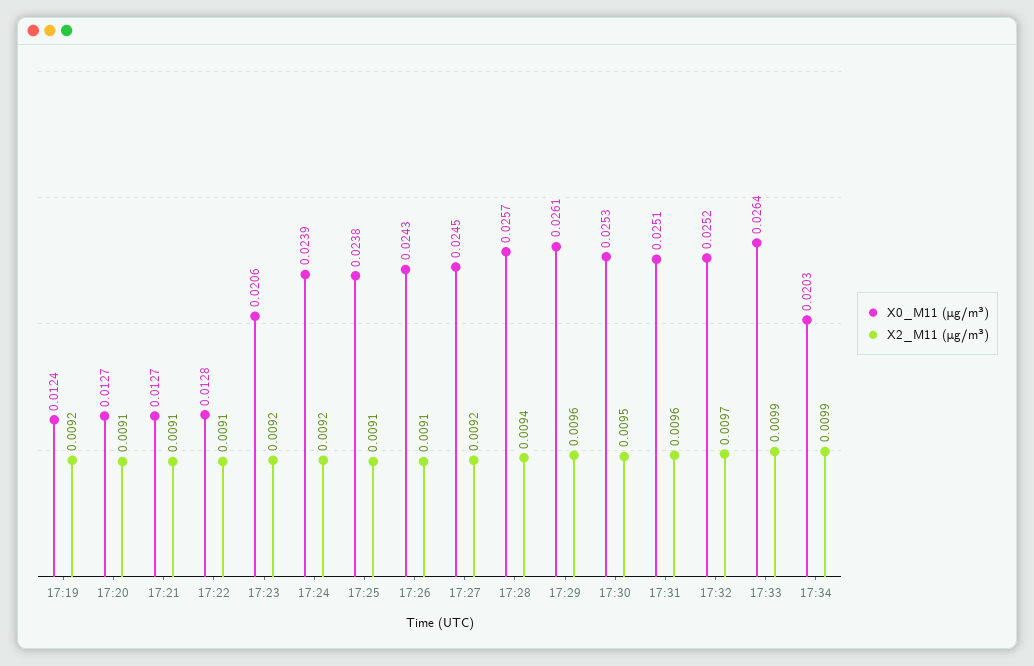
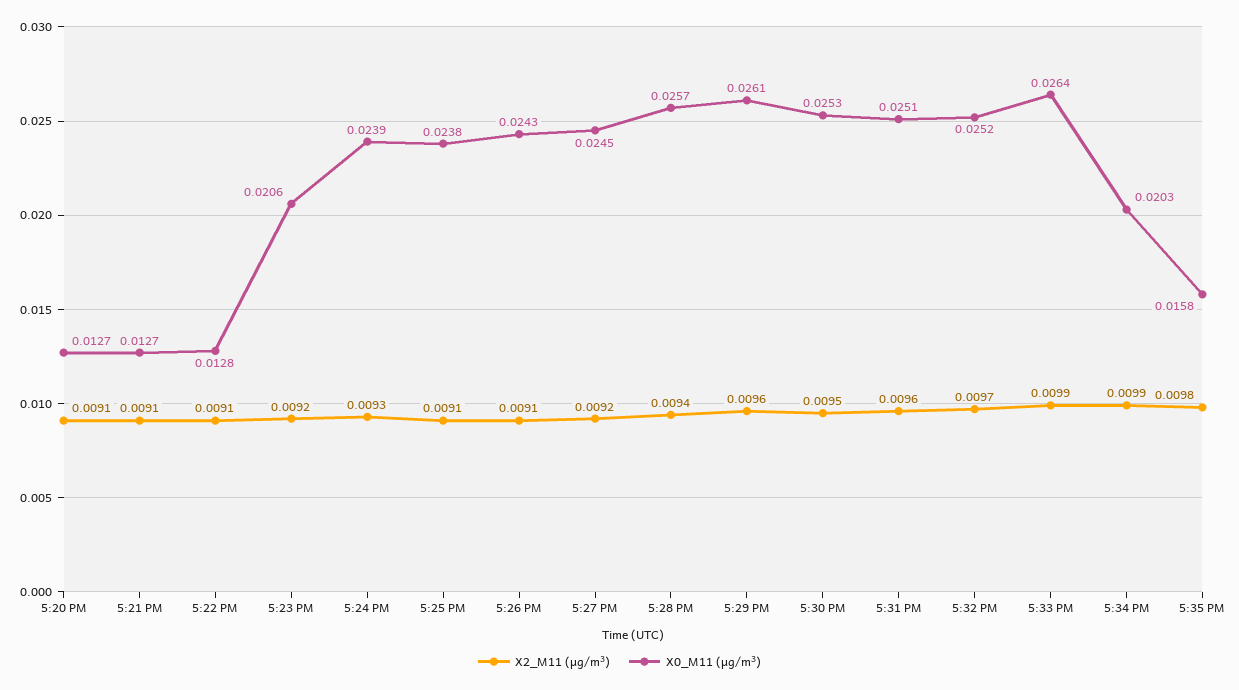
X0_M11 (μg/m³), 17:19: 0.0124 -> none
X2_M11 (μg/m³), 17:19: 0.0092 -> none
X2_M11 (μg/m³), 17:24: 0.0092 -> 0.0093
X2_M11 (μg/m³), 5:35 PM: none -> 0.0098
X0_M11 (μg/m³), 5:35 PM: none -> 0.0158

